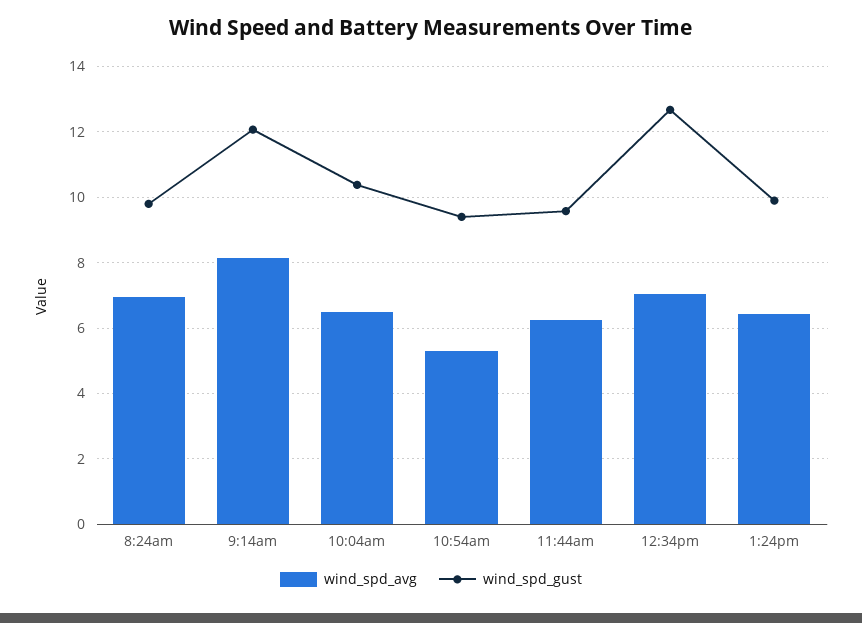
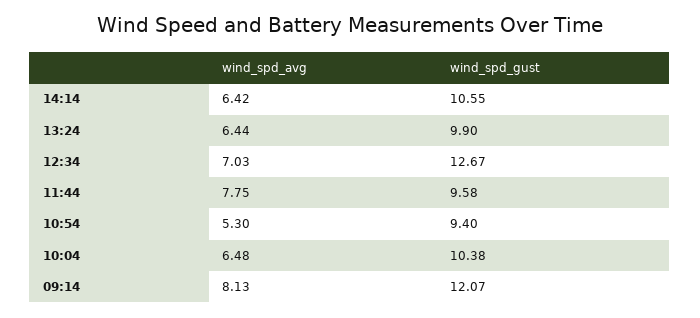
wind_spd_avg, 8:24am: 7 -> none
wind_spd_gust, 8:24am: 9.8 -> none
wind_spd_avg, 11:44am: 6.2 -> 7.75
wind_spd_avg, 14:14: none -> 6.42
wind_spd_gust, 14:14: none -> 10.55

